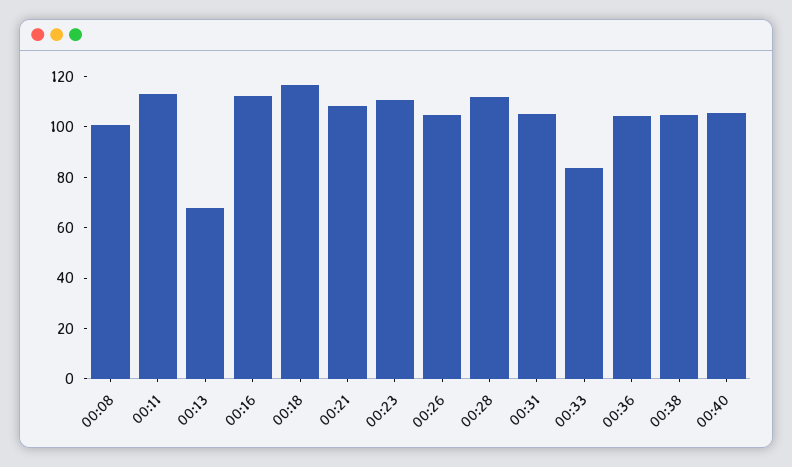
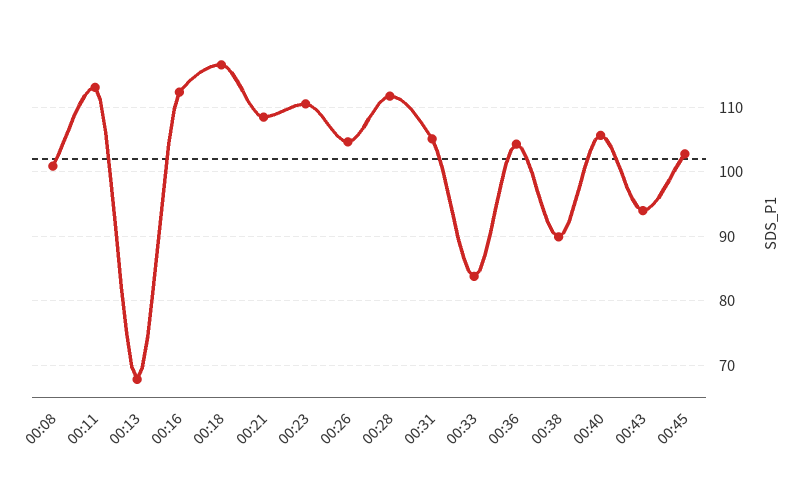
00:38: 105 -> 90
00:43: none -> 94
00:45: none -> 103

